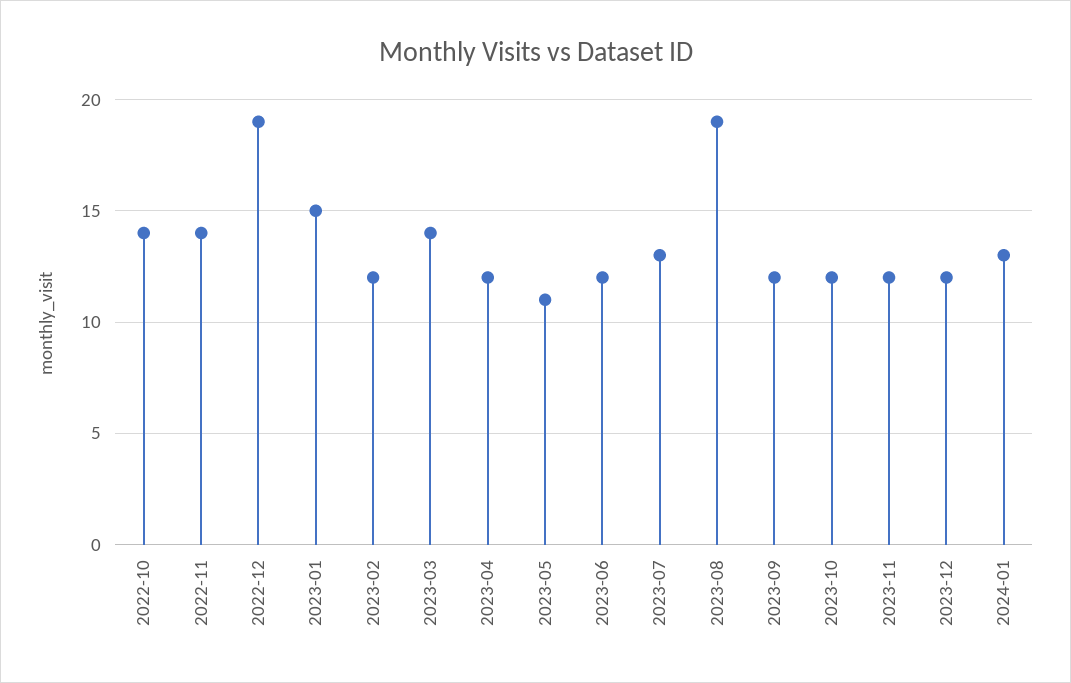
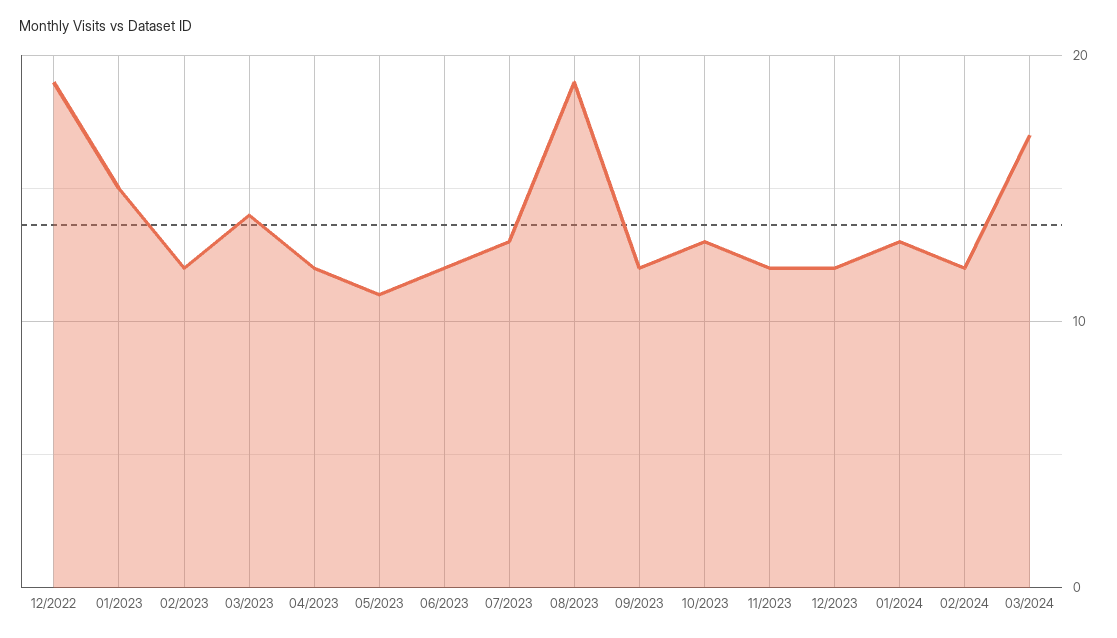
2022-10: 14 -> none
2022-11: 14 -> none
2023-10: 12 -> 13
02/2024: none -> 12
03/2024: none -> 17

